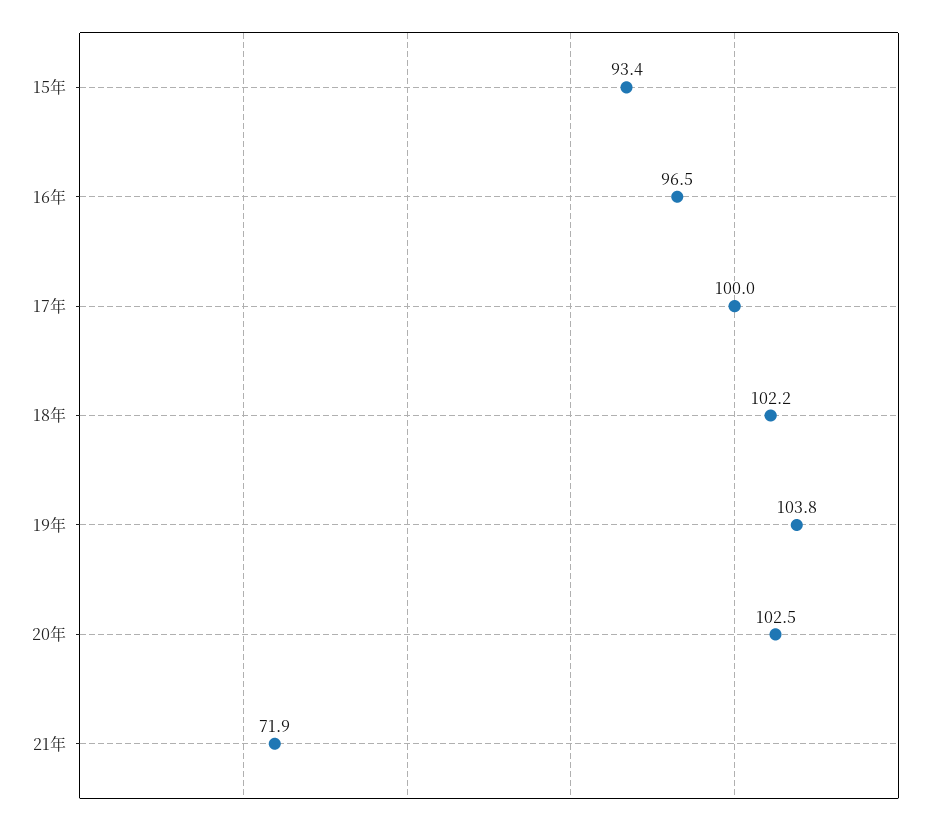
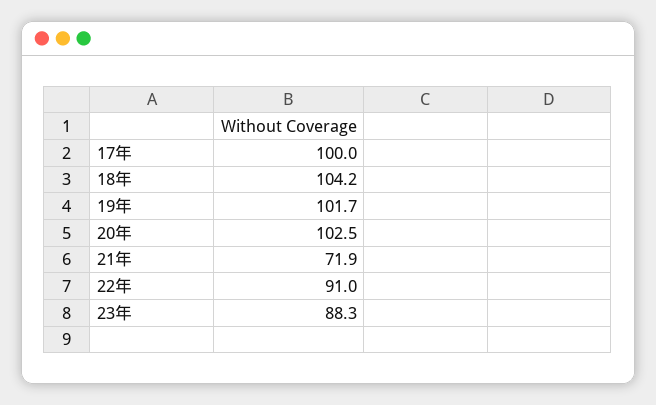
15年: 93.4 -> none
16年: 96.5 -> none
18年: 102.2 -> 104.2
19年: 103.8 -> 101.7
22年: none -> 91
23年: none -> 88.3

